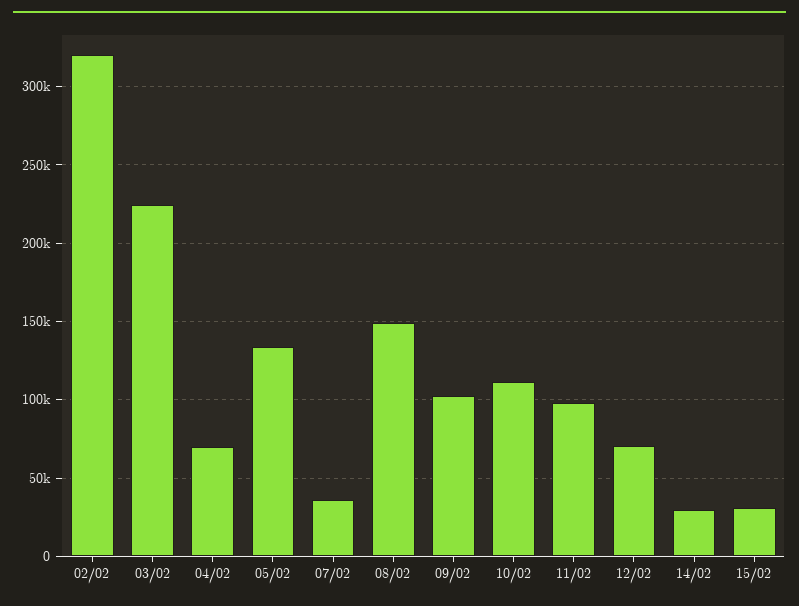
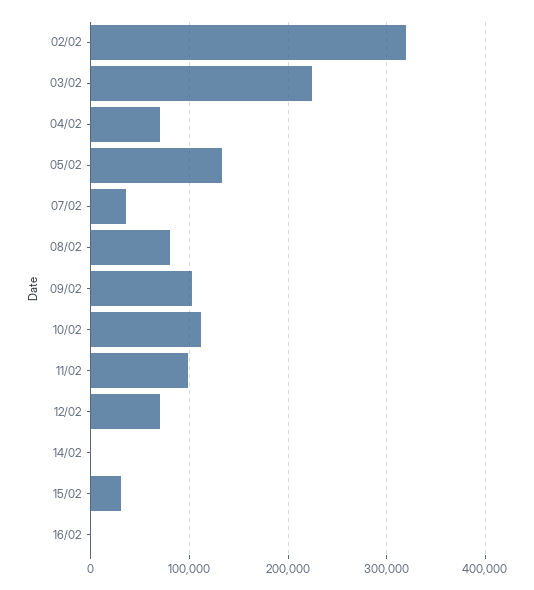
08/02: 150000 -> 80000
14/02: 30000 -> 0
16/02: none -> 0

